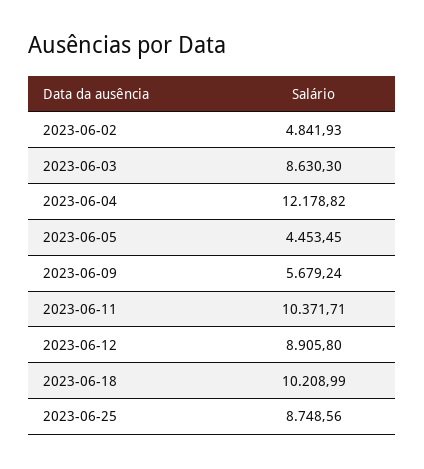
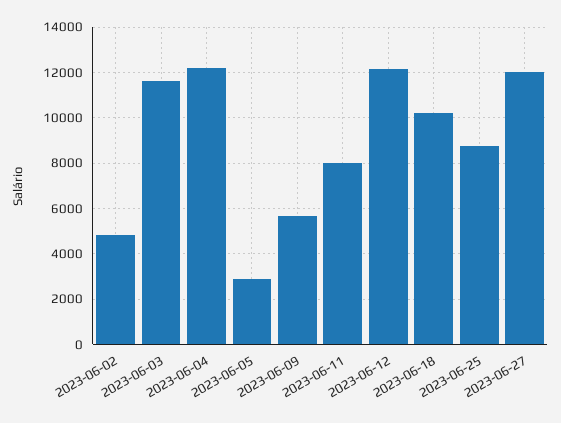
2023-06-03: 8630.3 -> 11500
2023-06-05: 4453.45 -> 3000
2023-06-11: 10371.71 -> 8000
2023-06-12: 8905.8 -> 12000
2023-06-27: none -> 12000

